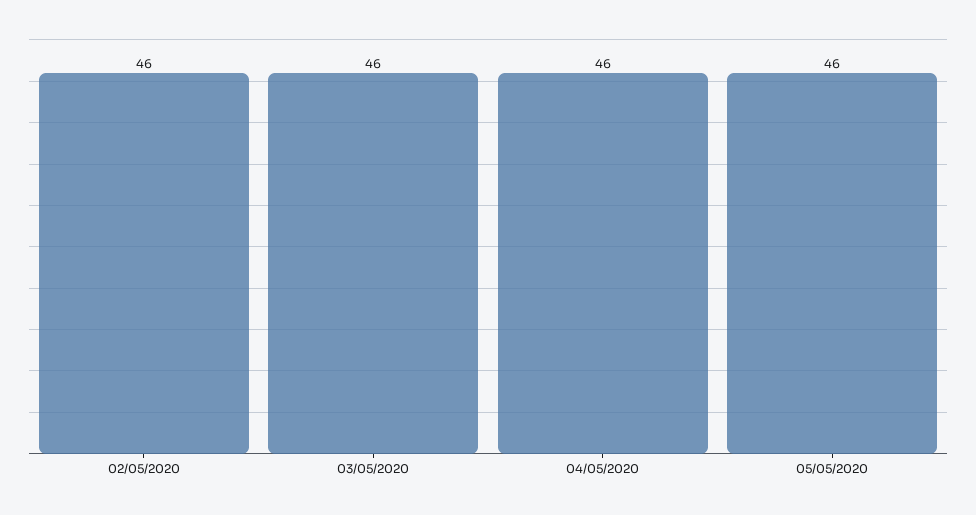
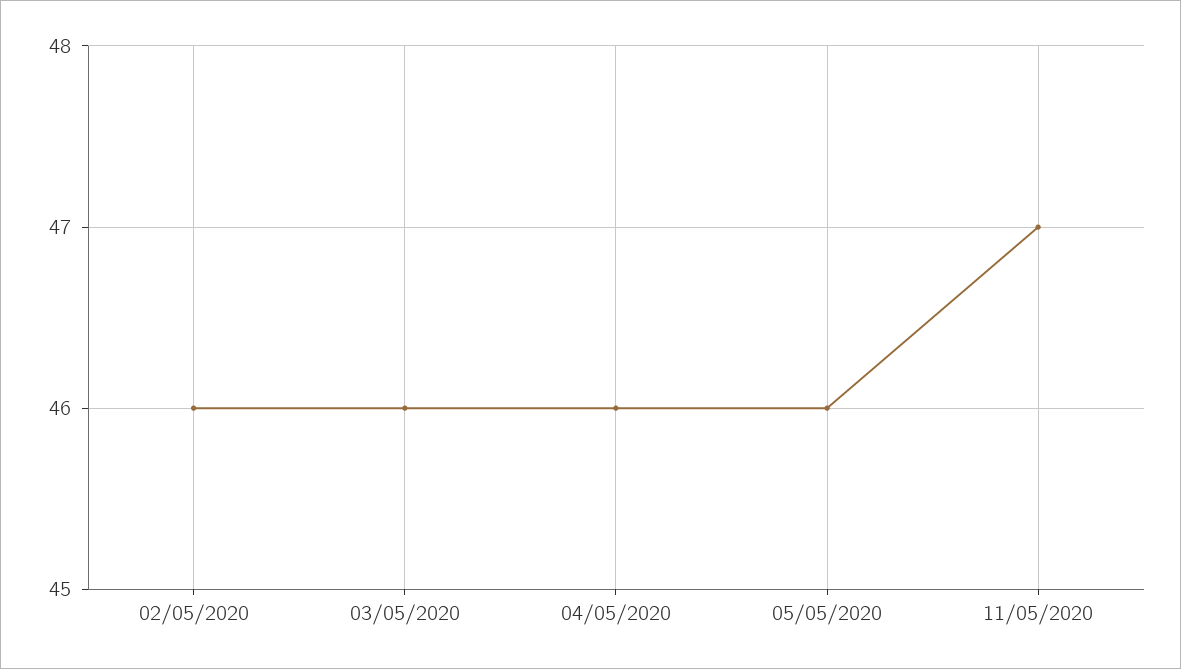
11/05/2020: none -> 47

